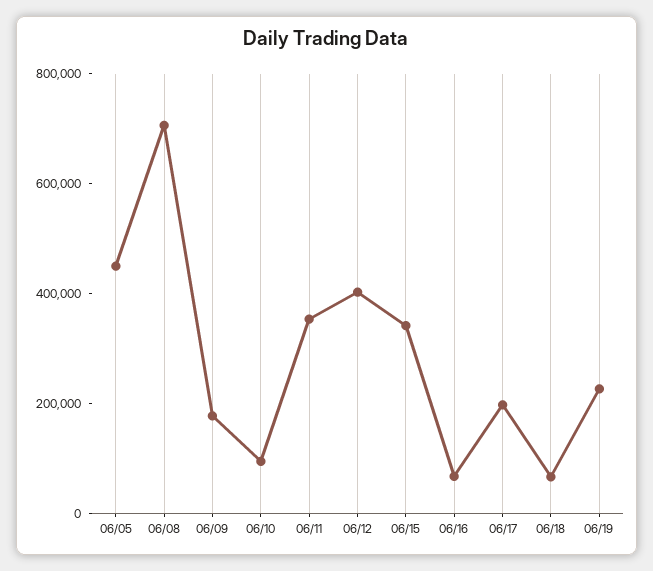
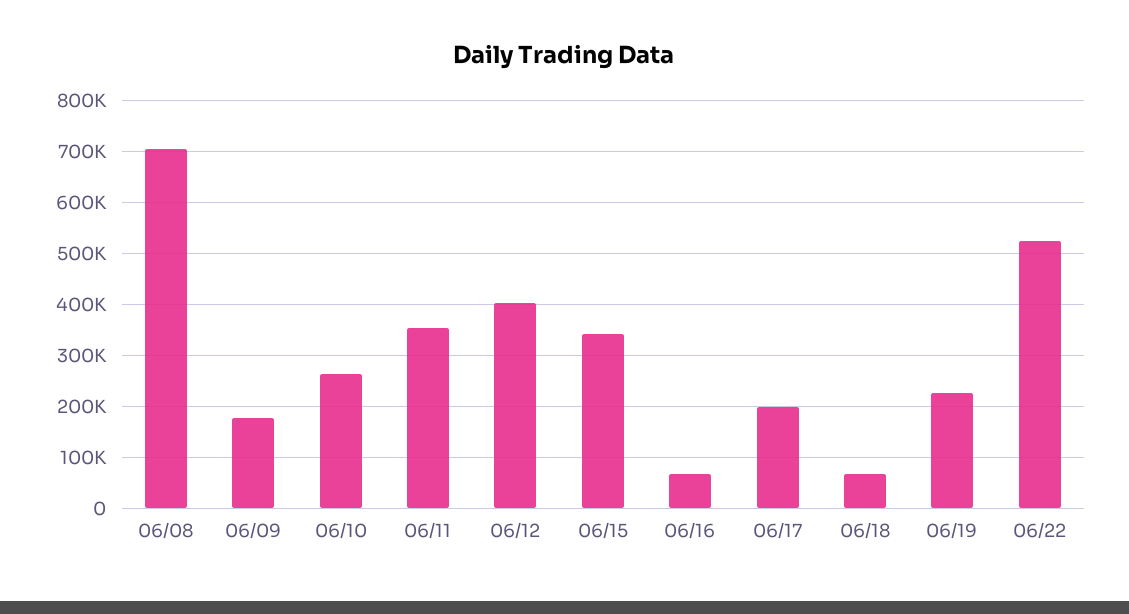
06/05: 450000 -> none
06/10: 100000 -> 260000
06/22: none -> 520000

